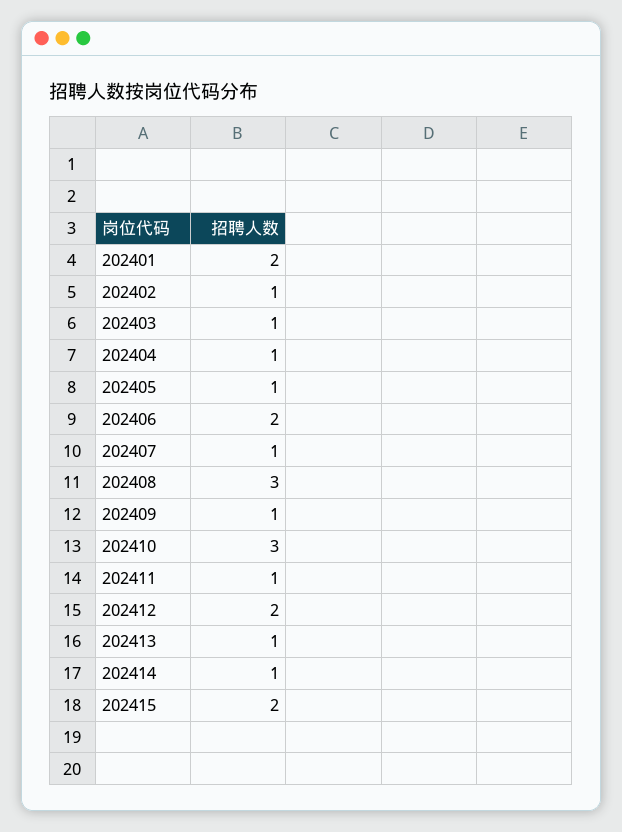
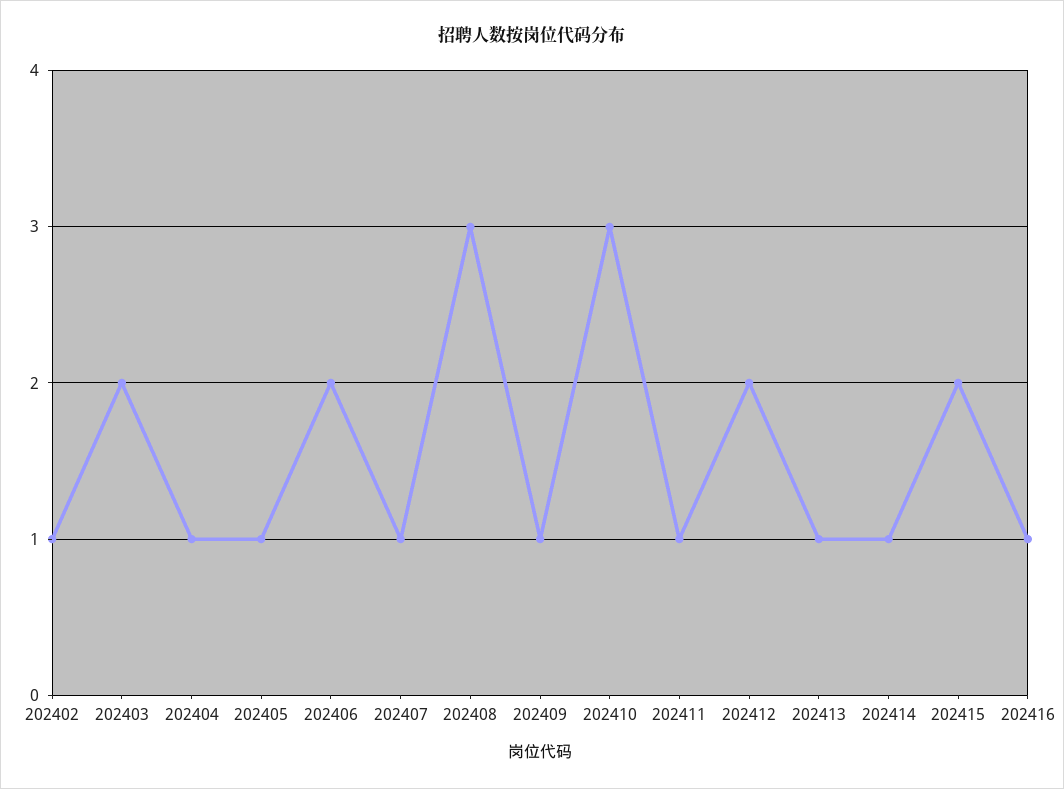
202401: 2 -> none
202403: 1 -> 2
202416: none -> 1

